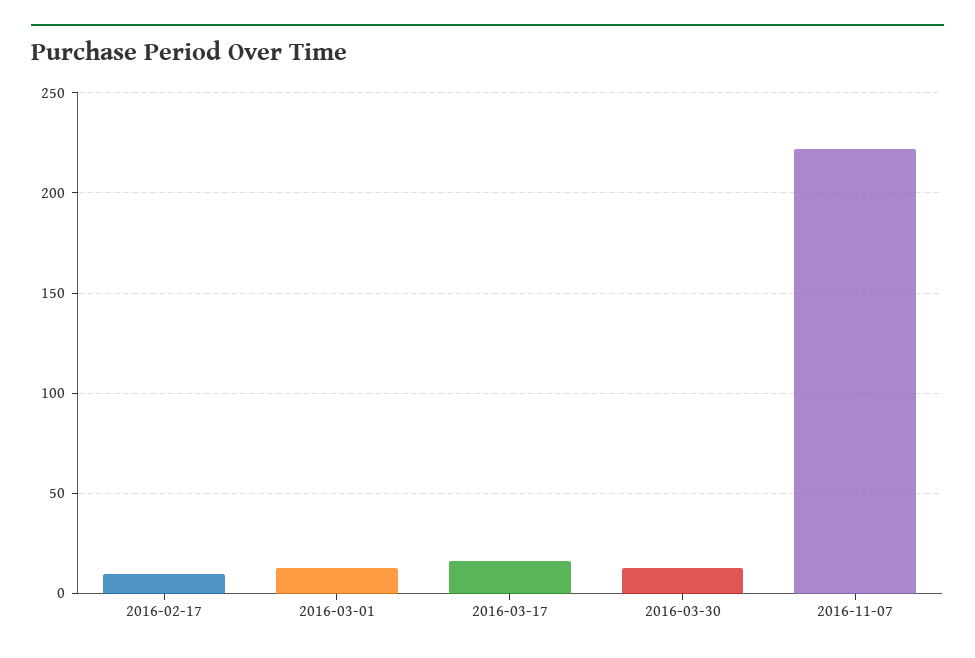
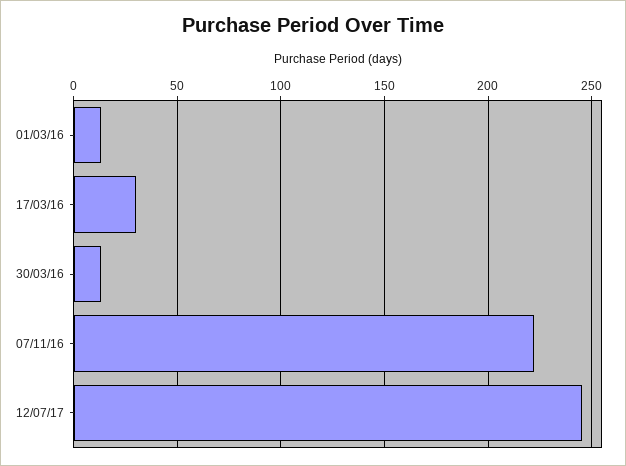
2016-02-17: 10 -> none
2016-03-17: 15 -> 30
12/07/17: none -> 245

